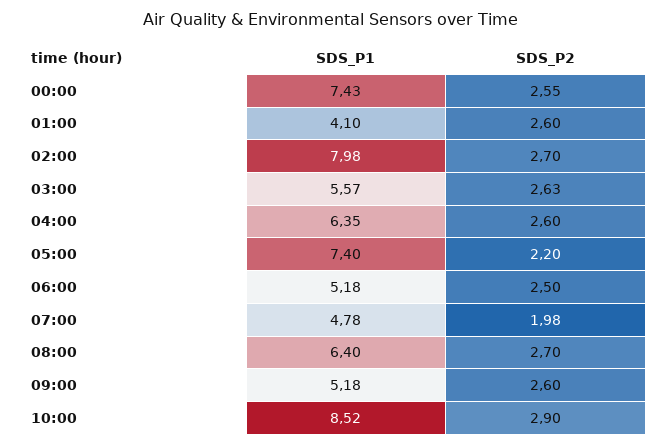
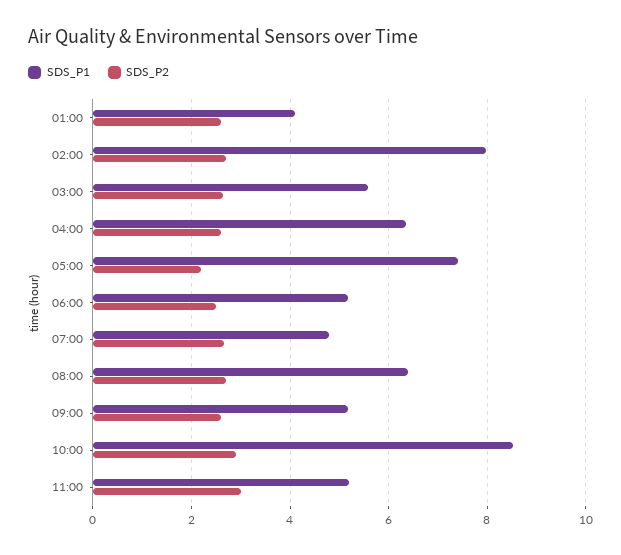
SDS_P1, 00:00: 7.43 -> none
SDS_P2, 00:00: 2.55 -> none
SDS_P2, 07:00: 1.98 -> 2.6
SDS_P1, 11:00: none -> 5.2
SDS_P2, 11:00: none -> 3

